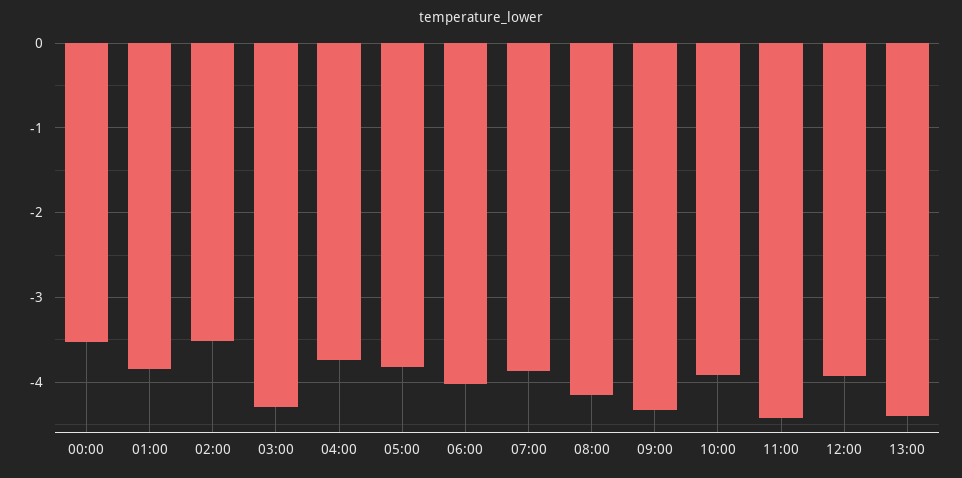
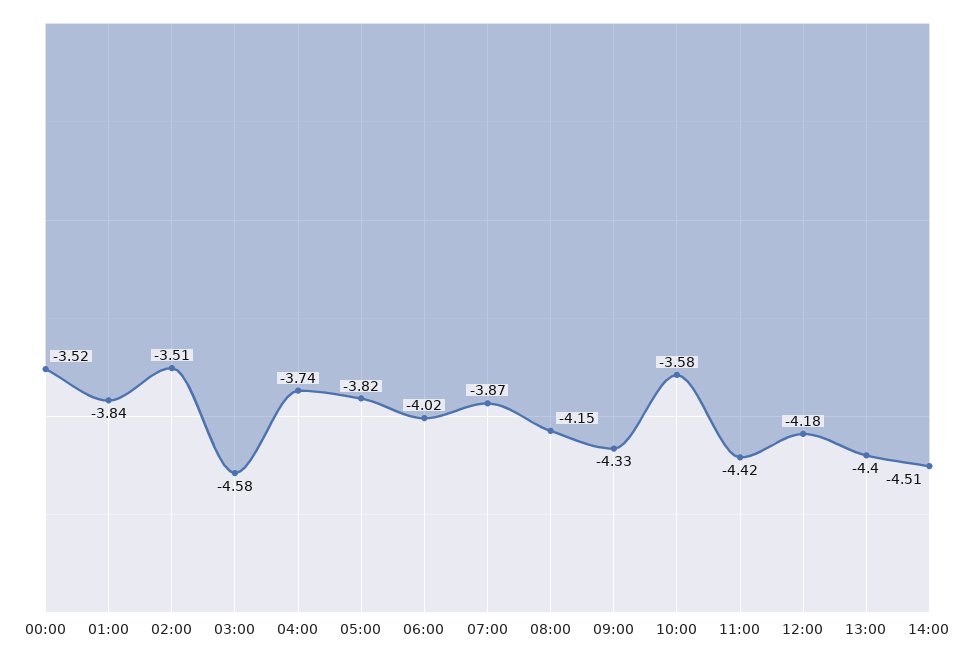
03:00: -4.3 -> -4.58
10:00: -3.9 -> -3.58
12:00: -3.9 -> -4.18
14:00: none -> -4.51

